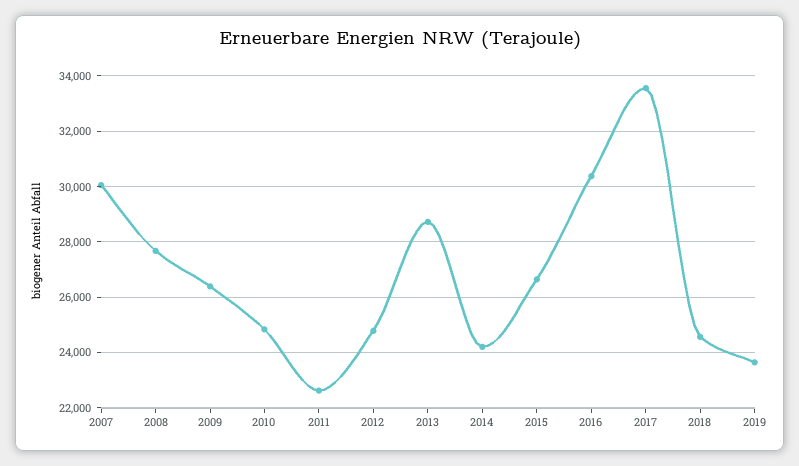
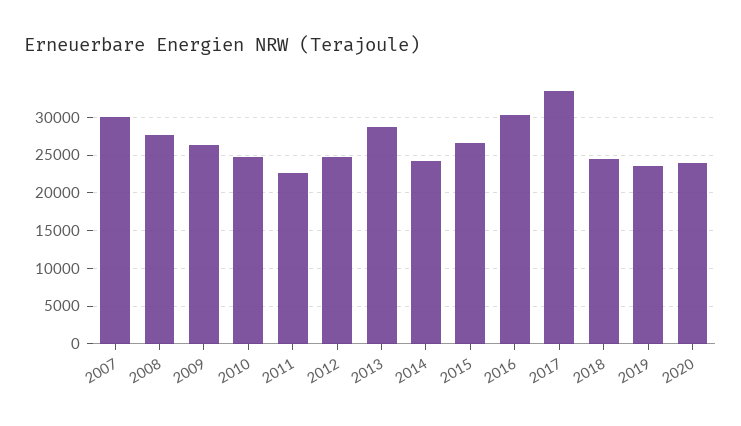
2020: none -> 24000

